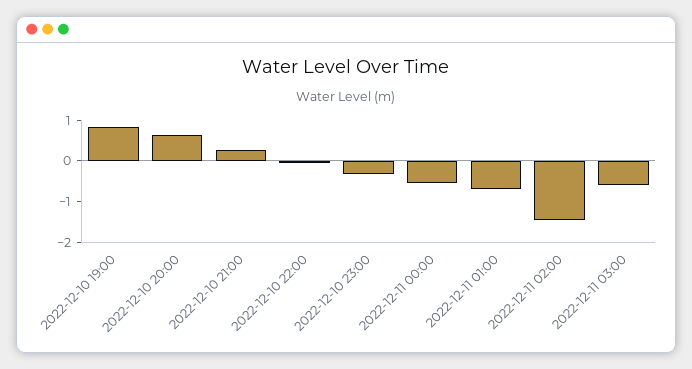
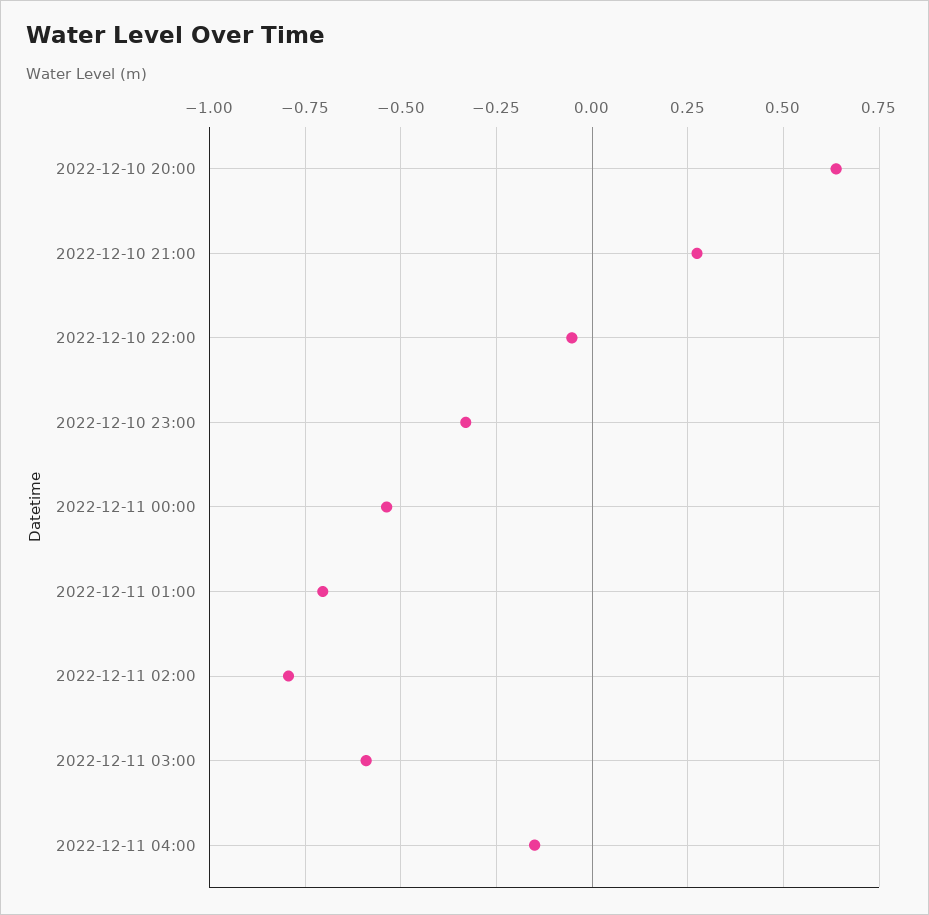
2022-12-10 19:00: 0.8 -> none
2022-12-11 02:00: -1.4 -> -0.8
2022-12-11 04:00: none -> -0.15

